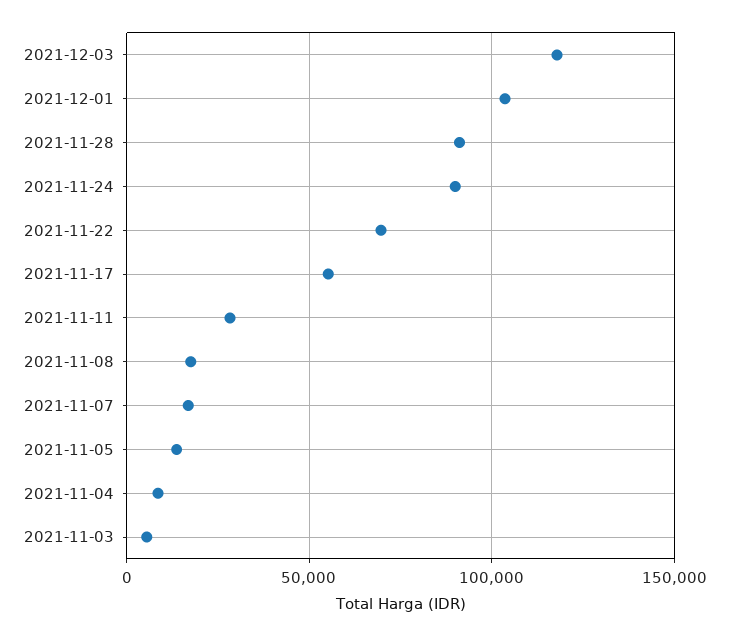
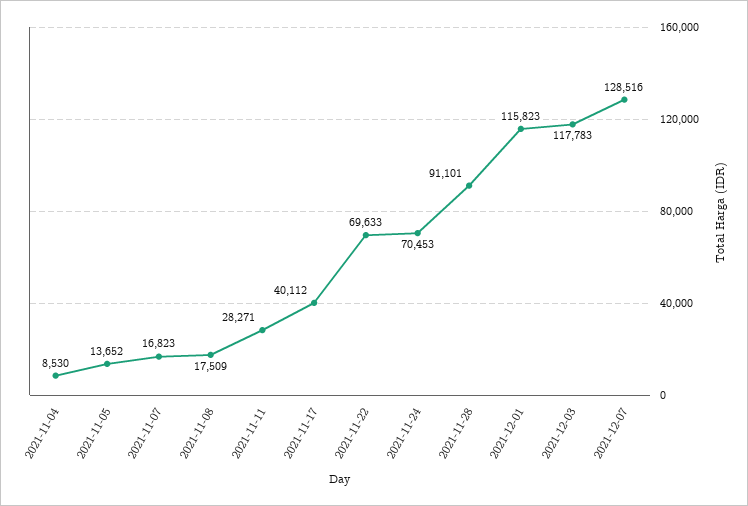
2021-12-01: 105000 -> 115823
2021-11-24: 90000 -> 70453
2021-11-17: 55000 -> 40112
2021-11-03: 5000 -> none
2021-12-07: none -> 128516

